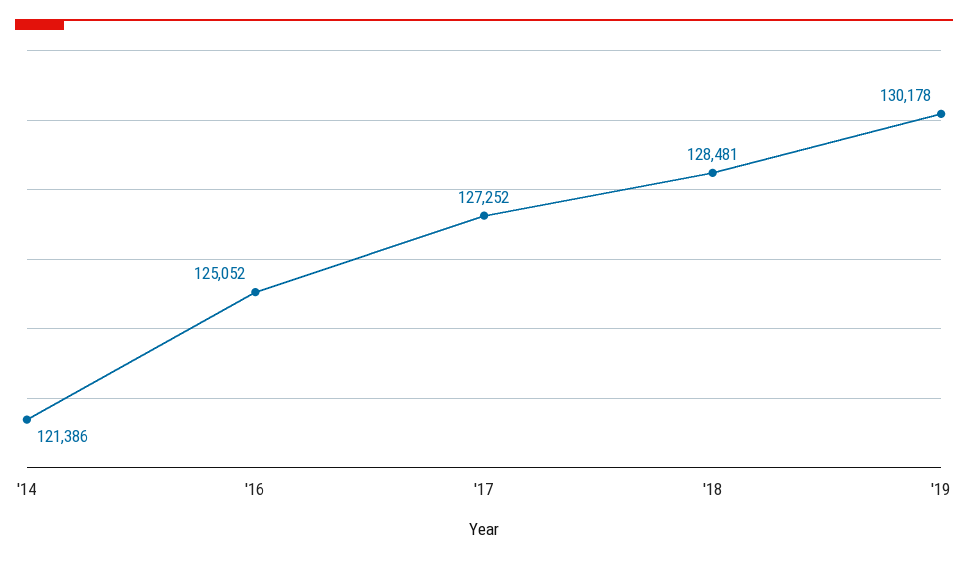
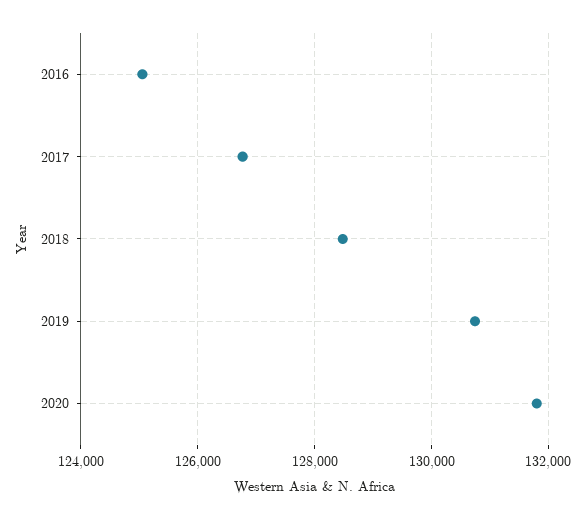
'14: 121386 -> none
'17: 127252 -> 126800
'19: 130178 -> 130800
2020: none -> 131800

